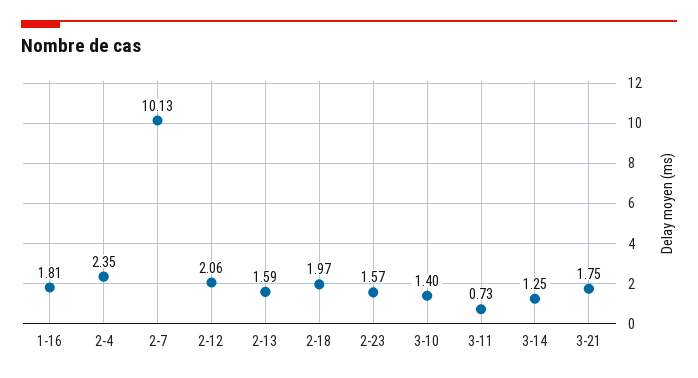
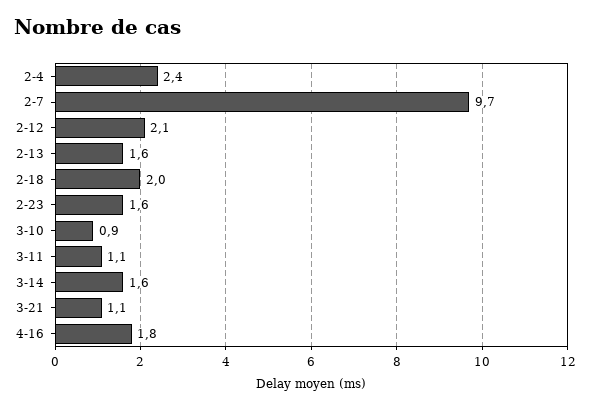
1-16: 1.81 -> none
2-7: 10.13 -> 9.7
3-10: 1.4 -> 0.9
3-11: 0.73 -> 1.1
3-14: 1.25 -> 1.6
3-21: 1.75 -> 1.1
4-16: none -> 1.8

